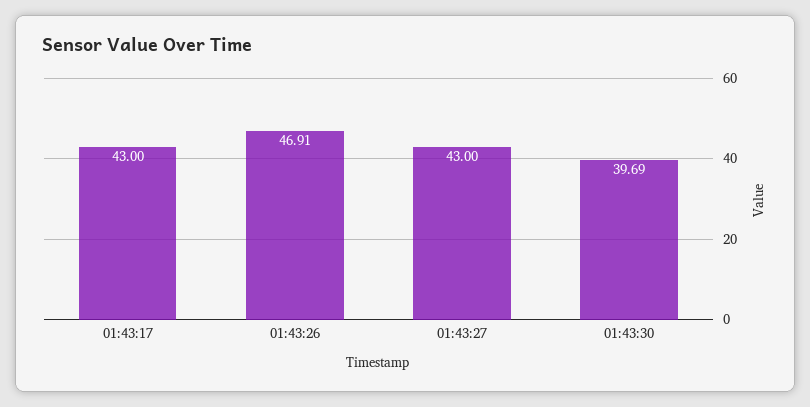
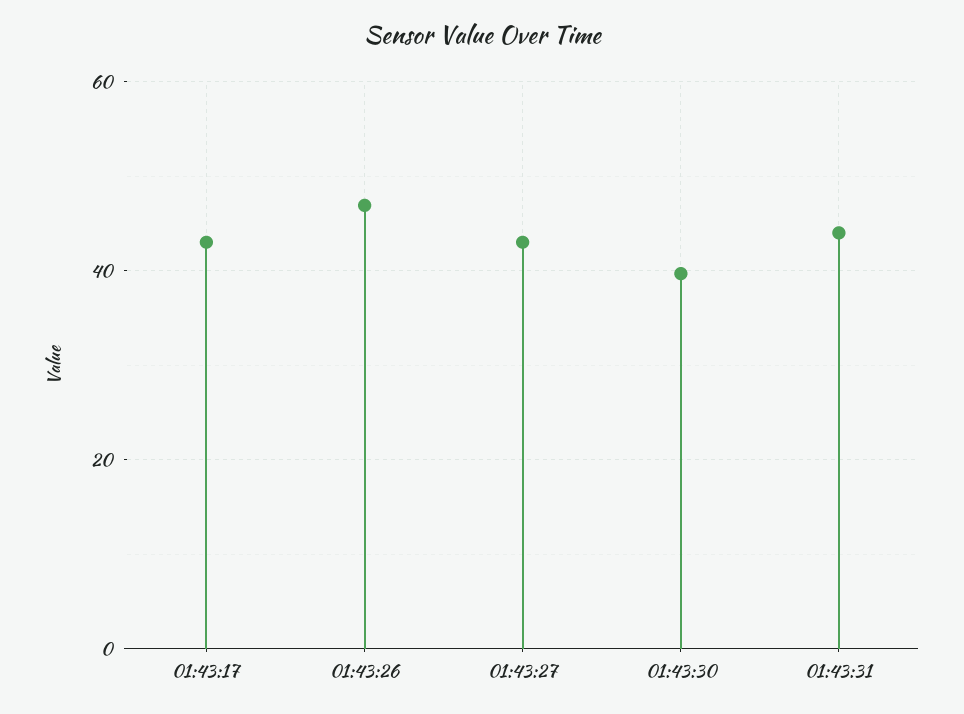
01:43:31: none -> 44

